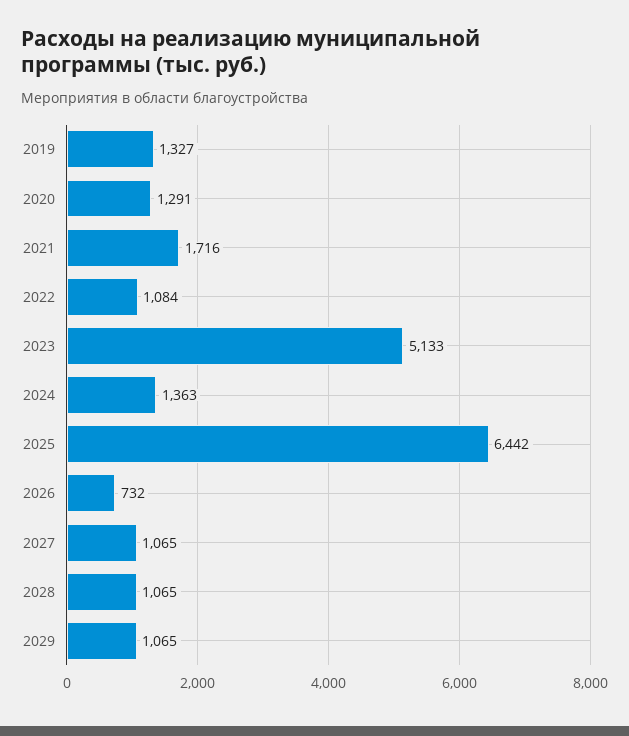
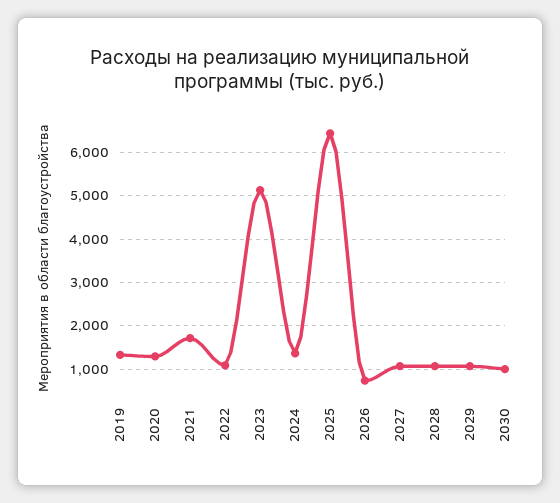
2030: none -> 1000

